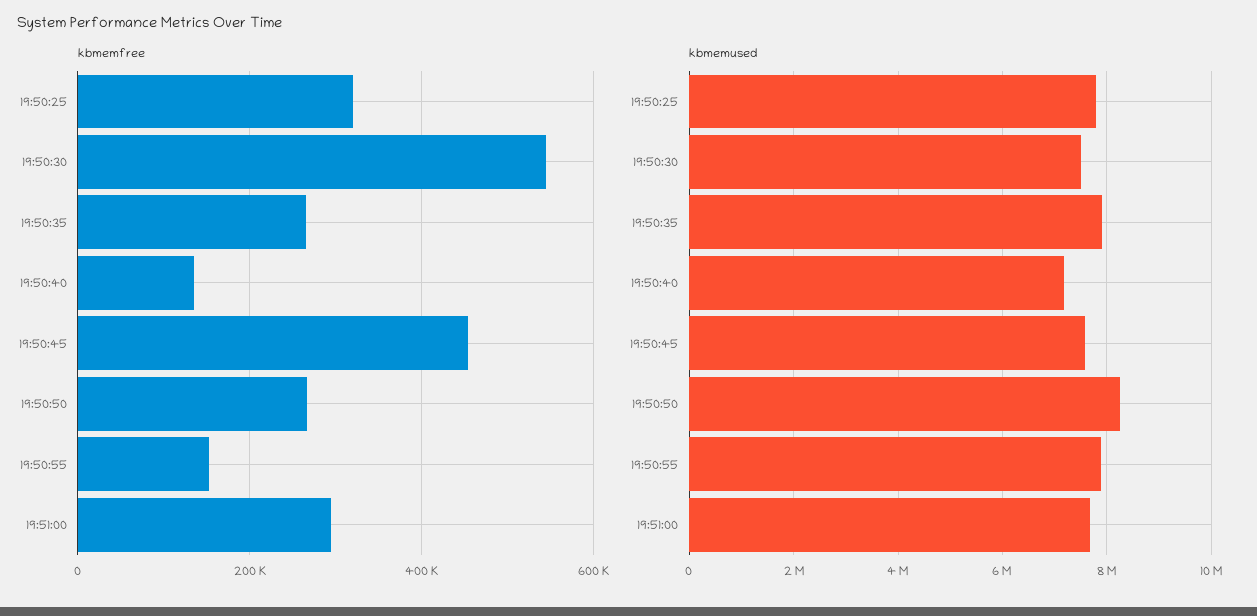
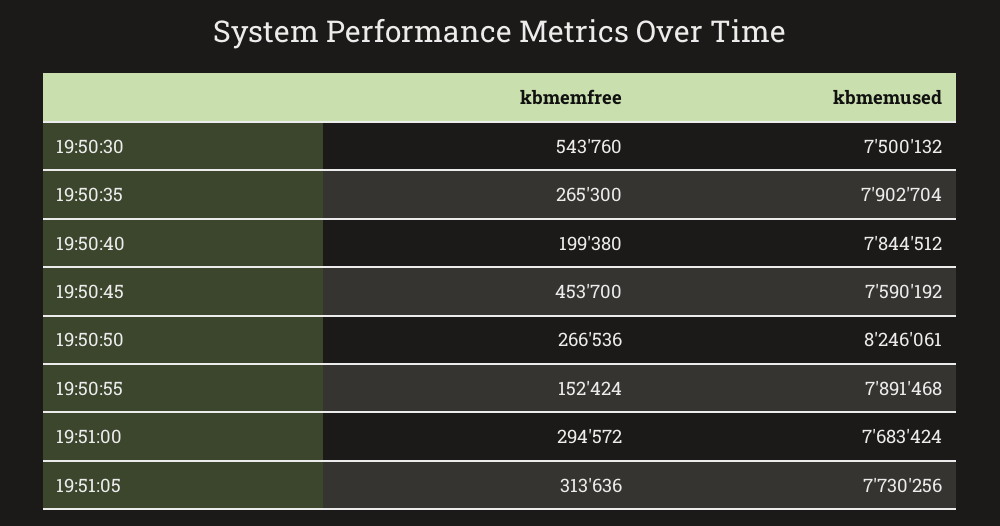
kbmemfree, 19:50:25: 320000 -> none
kbmemfree, 19:50:40: 140000 -> 199380
kbmemused, 19:50:25: 7800000 -> none
kbmemused, 19:50:40: 7200000 -> 7844512
kbmemfree, 19:51:05: none -> 313636
kbmemused, 19:51:05: none -> 7730256

